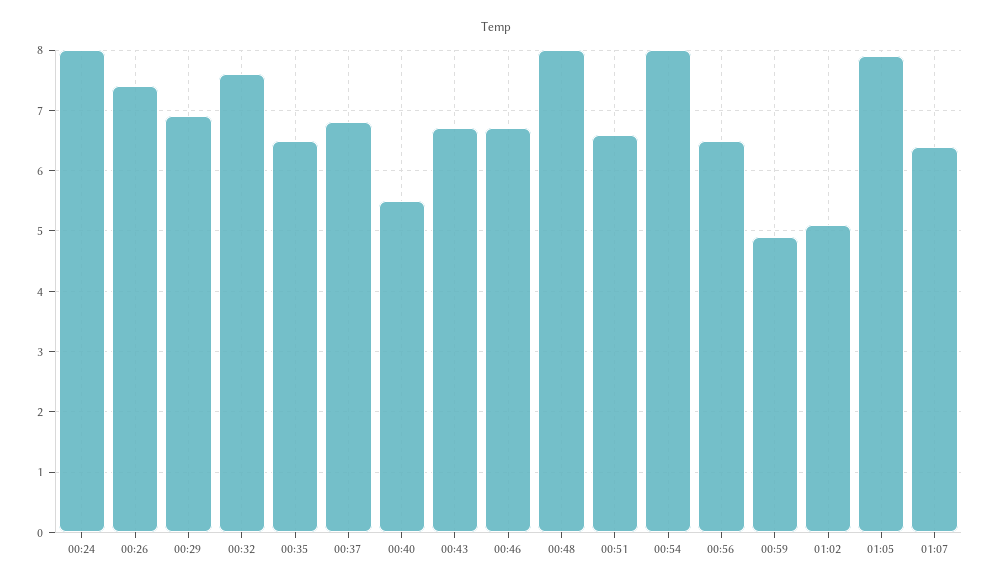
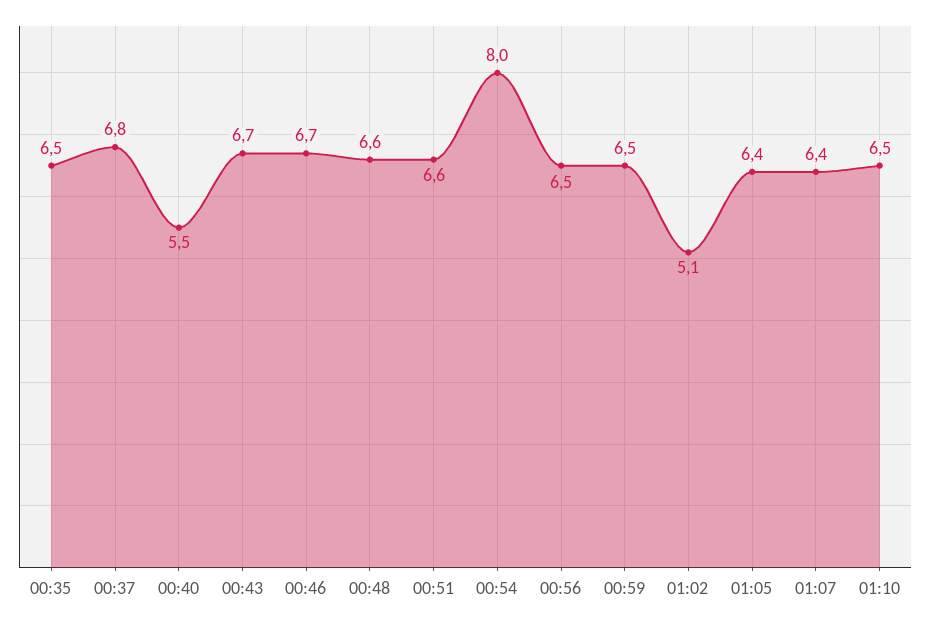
00:24: 8 -> none
00:26: 7.4 -> none
00:29: 6.9 -> none
00:32: 7.6 -> none
00:48: 8 -> 6.6
00:59: 4.9 -> 6.5
01:05: 7.9 -> 6.4
01:10: none -> 6.5

